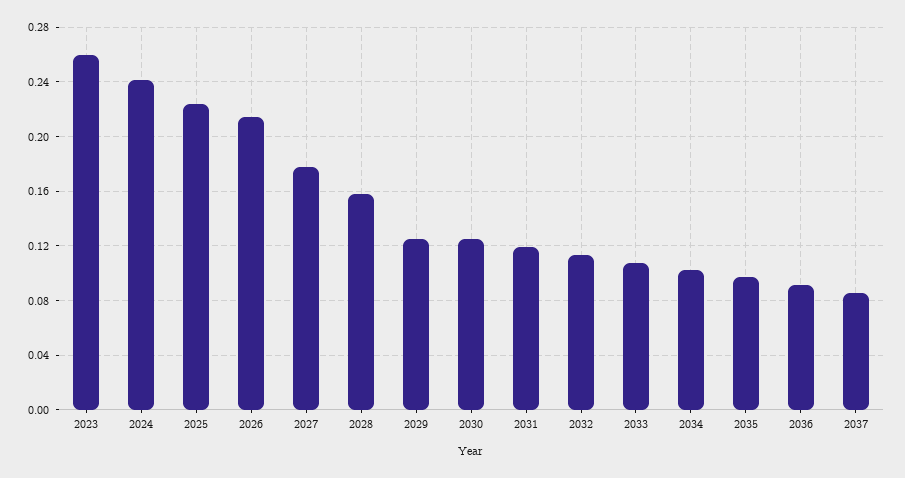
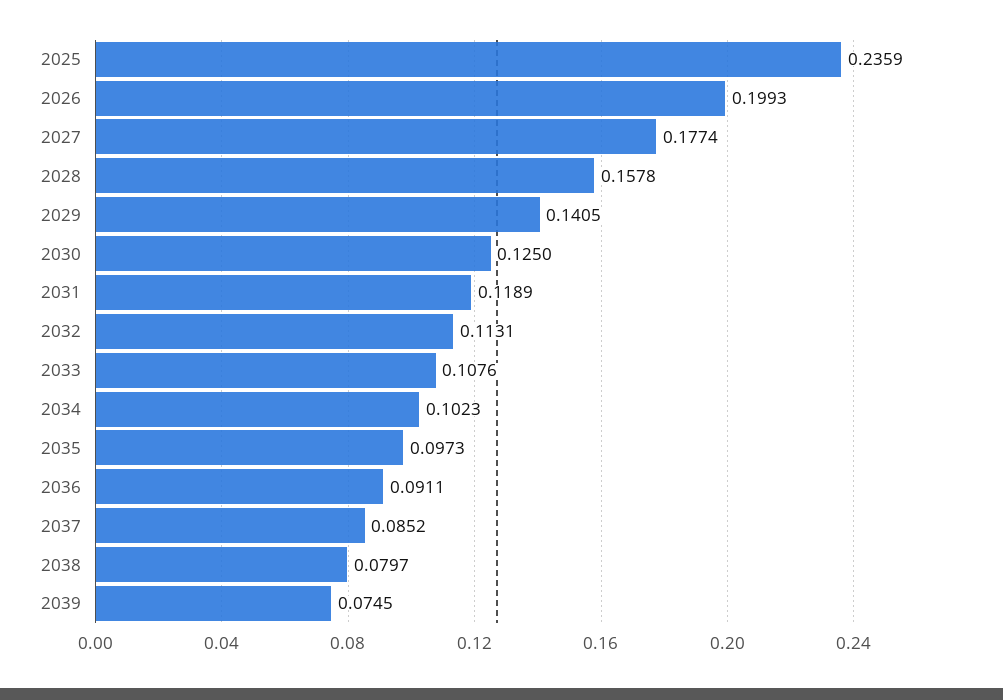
2023: 0.26 -> none
2024: 0.24 -> none
2025: 0.225 -> 0.2359
2026: 0.215 -> 0.1993
2029: 0.125 -> 0.1405
2038: none -> 0.0797
2039: none -> 0.0745

